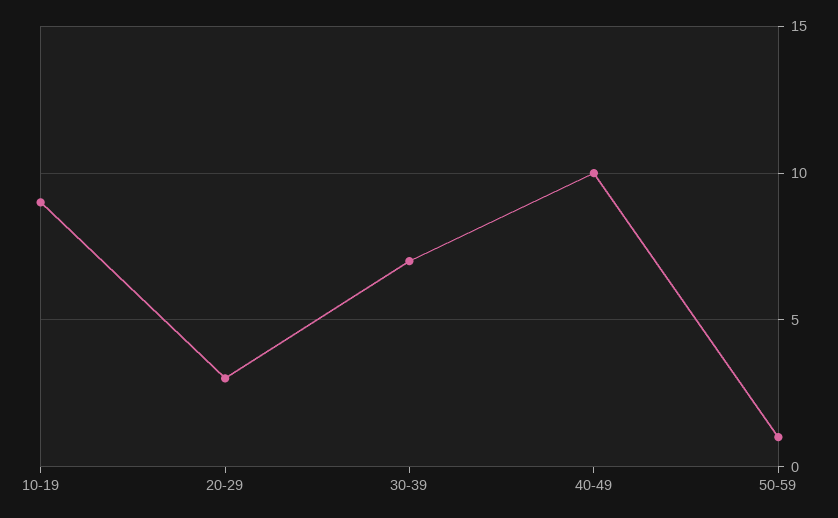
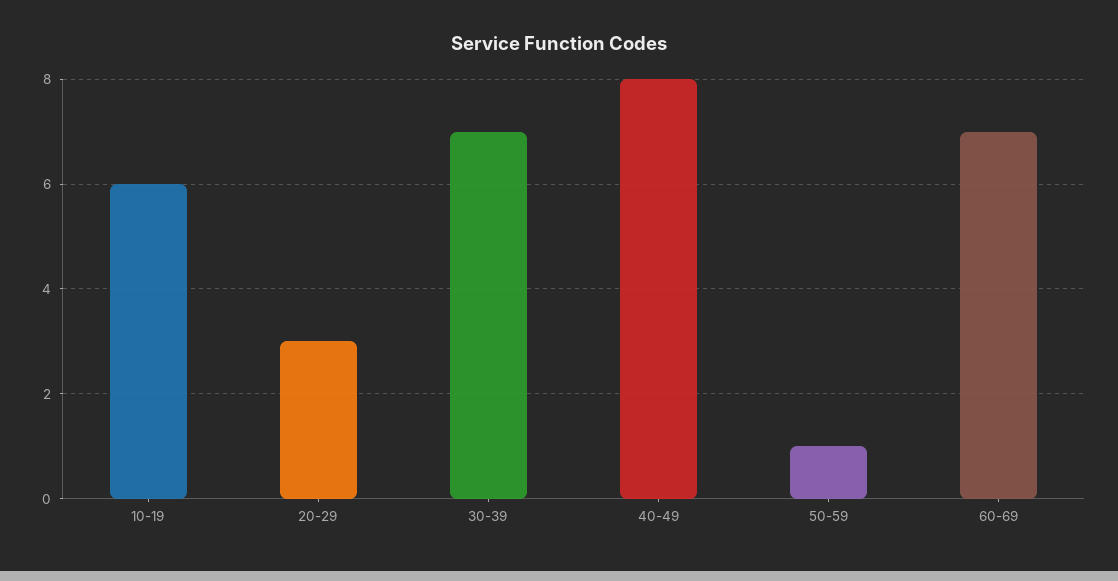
10-19: 9 -> 6
40-49: 10 -> 8
60-69: none -> 7

